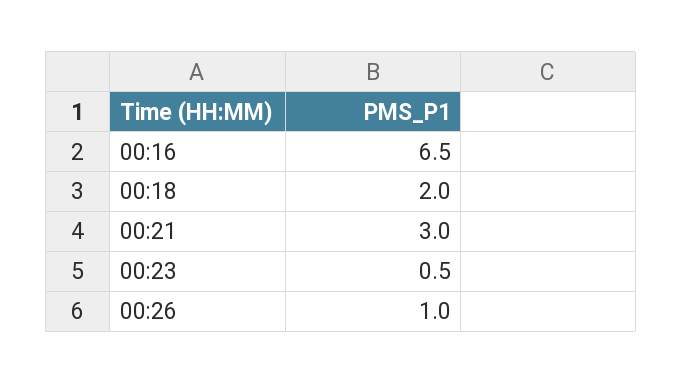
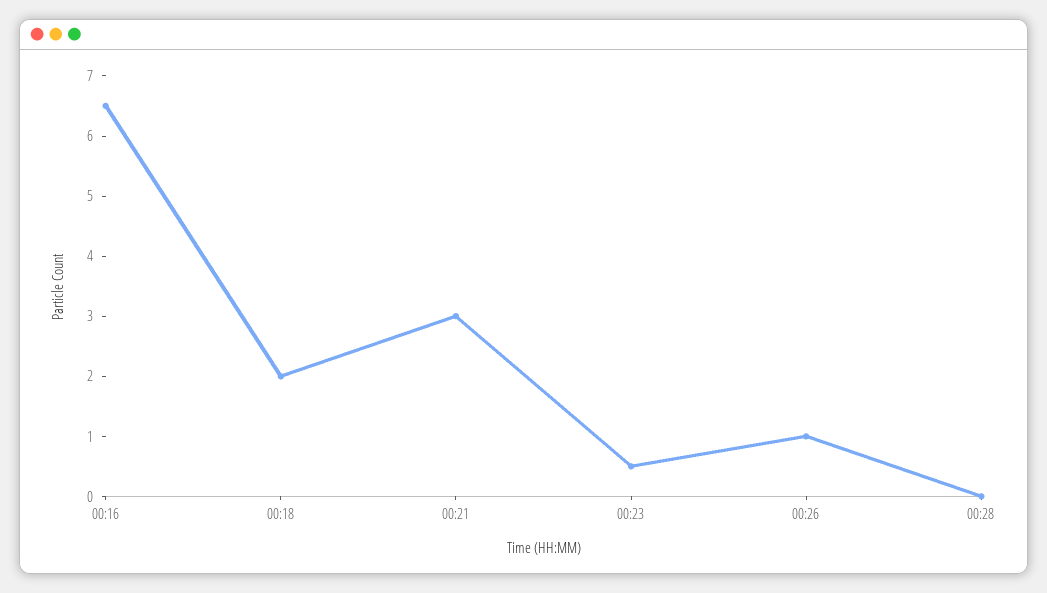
00:28: none -> 0

